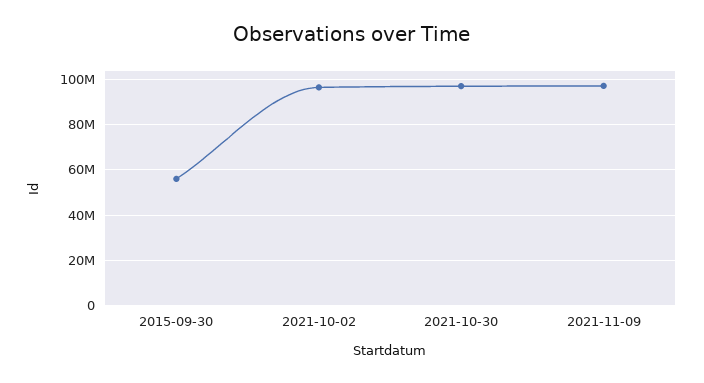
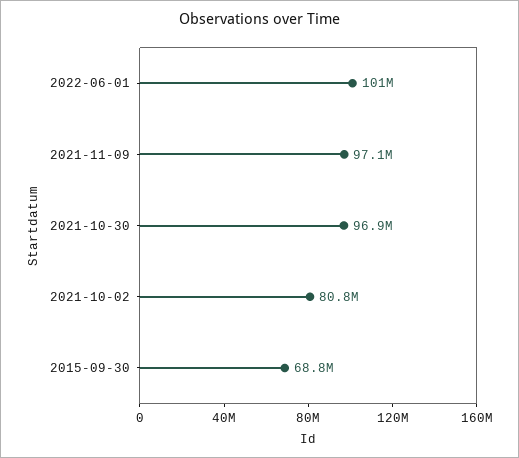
2015-09-30: 55000000 -> 68800000
2021-10-02: 95000000 -> 80800000
2022-06-01: none -> 101000000

